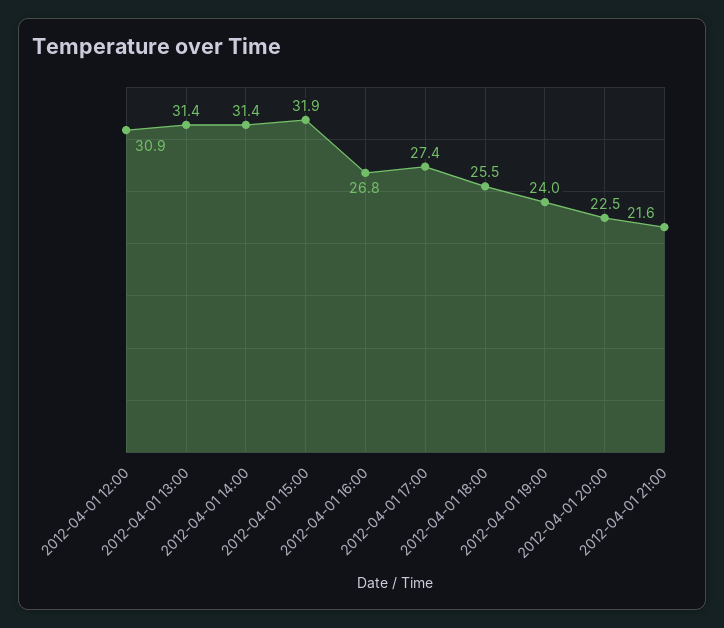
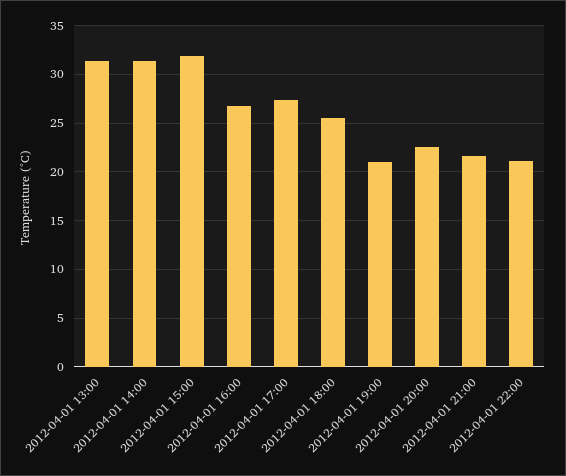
2012-04-01 12:00: 30.9 -> none
2012-04-01 19:00: 24 -> 21
2012-04-01 22:00: none -> 21

